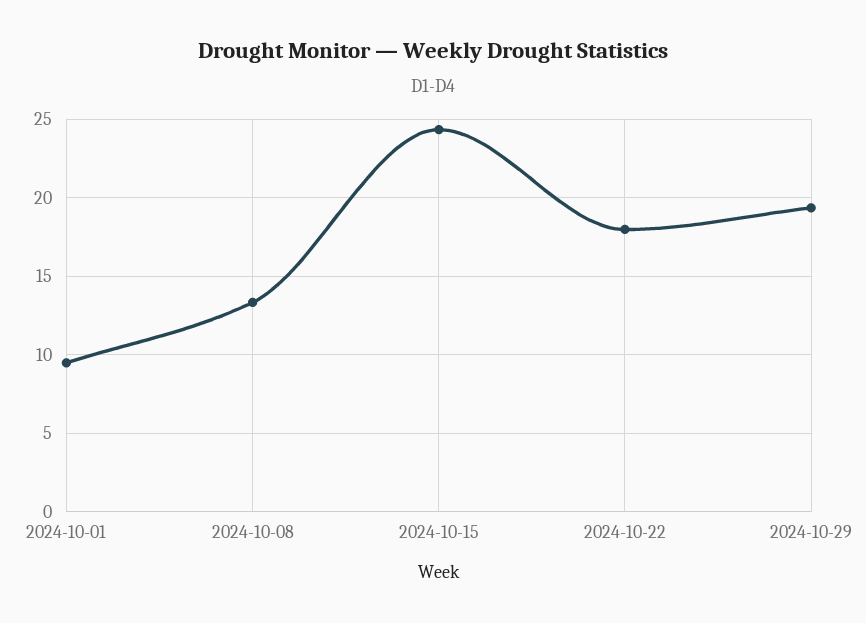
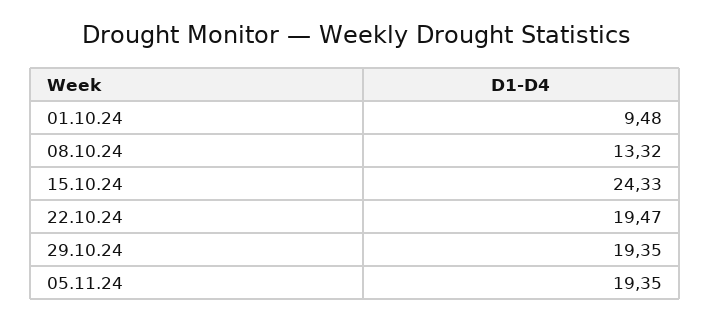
2024-10-22: 18 -> 19.47
05.11.24: none -> 19.35

